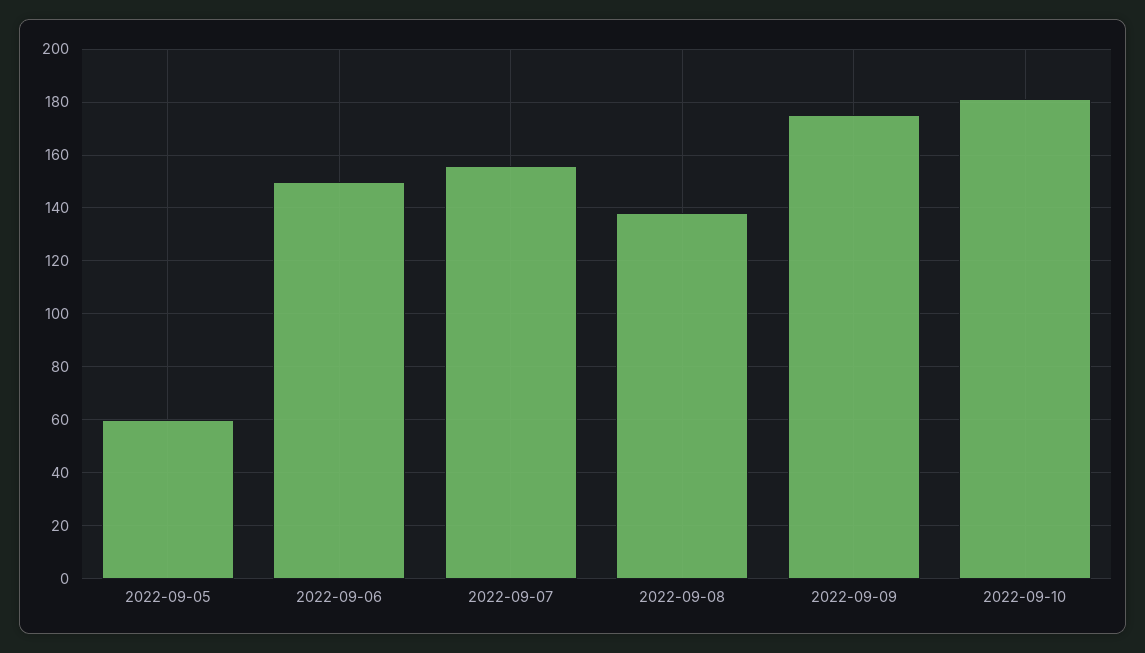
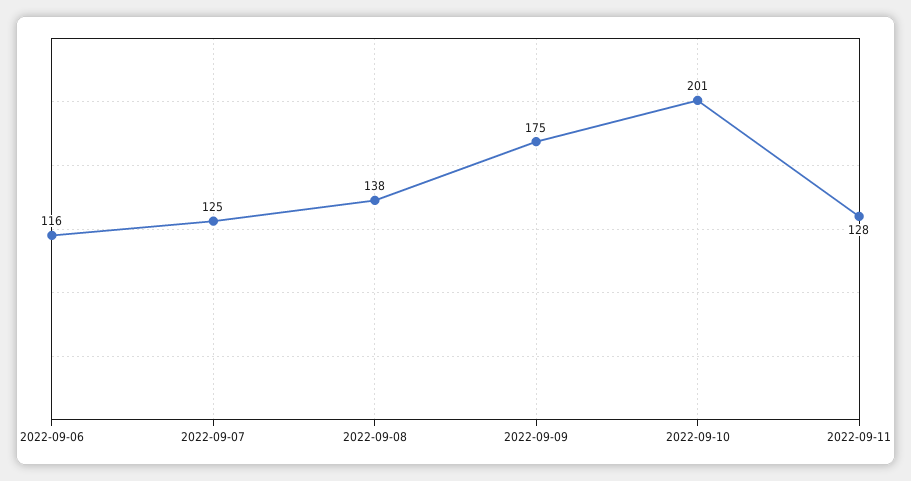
2022-09-05: 60 -> none
2022-09-06: 150 -> 116
2022-09-07: 155 -> 125
2022-09-10: 180 -> 201
2022-09-11: none -> 128

